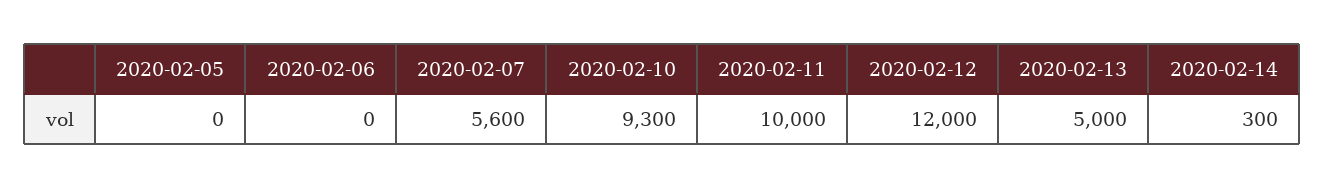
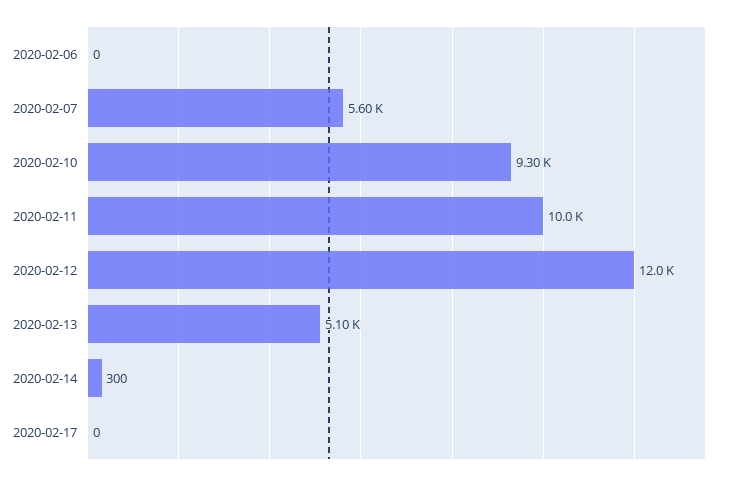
2020-02-05: 0 -> none
2020-02-13: 5000 -> 5100
2020-02-17: none -> 0

